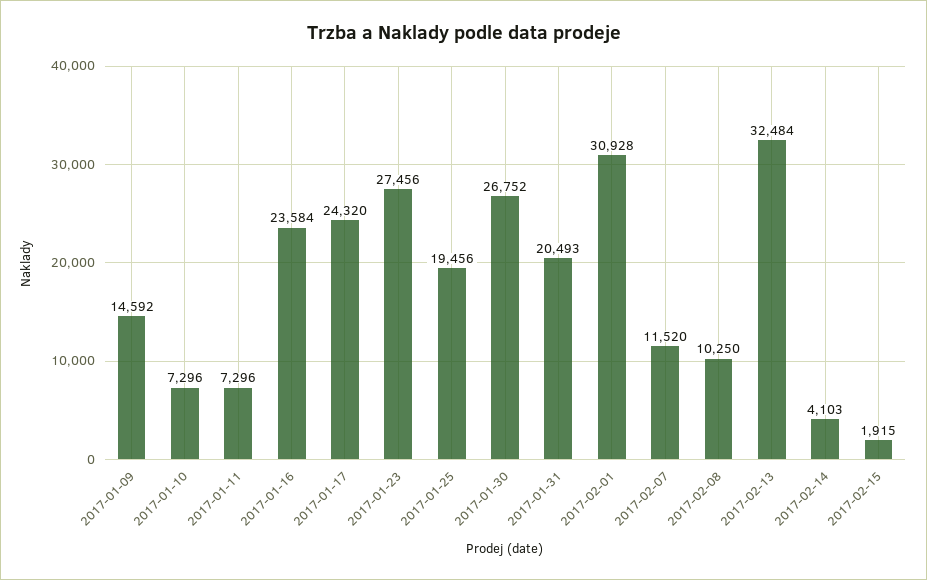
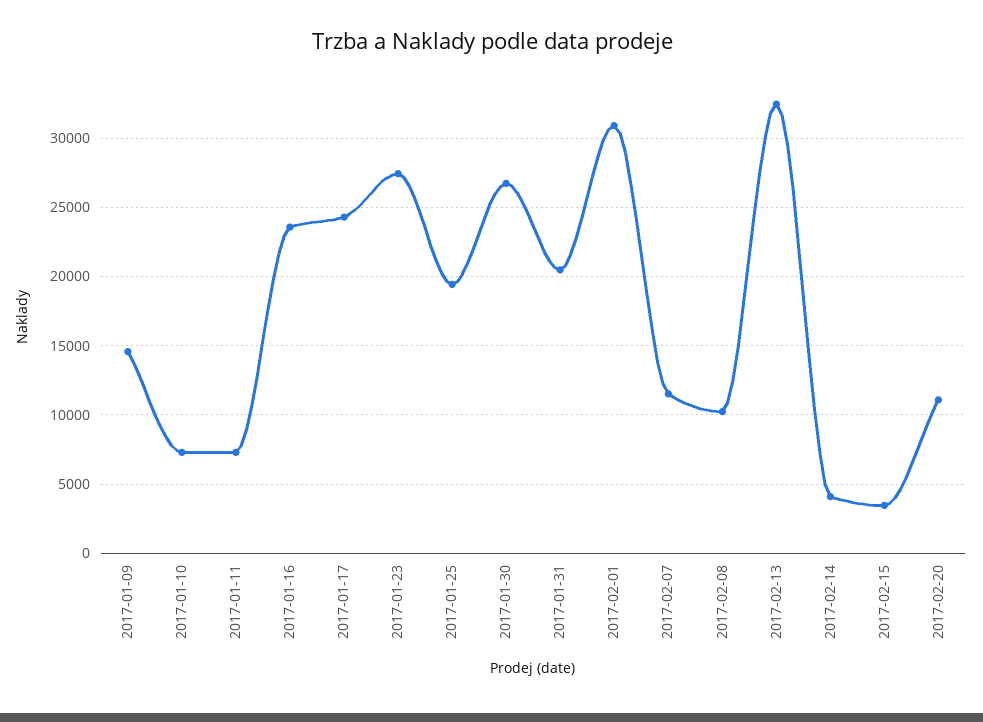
2017-02-15: 1915 -> 3500
2017-02-20: none -> 11000

